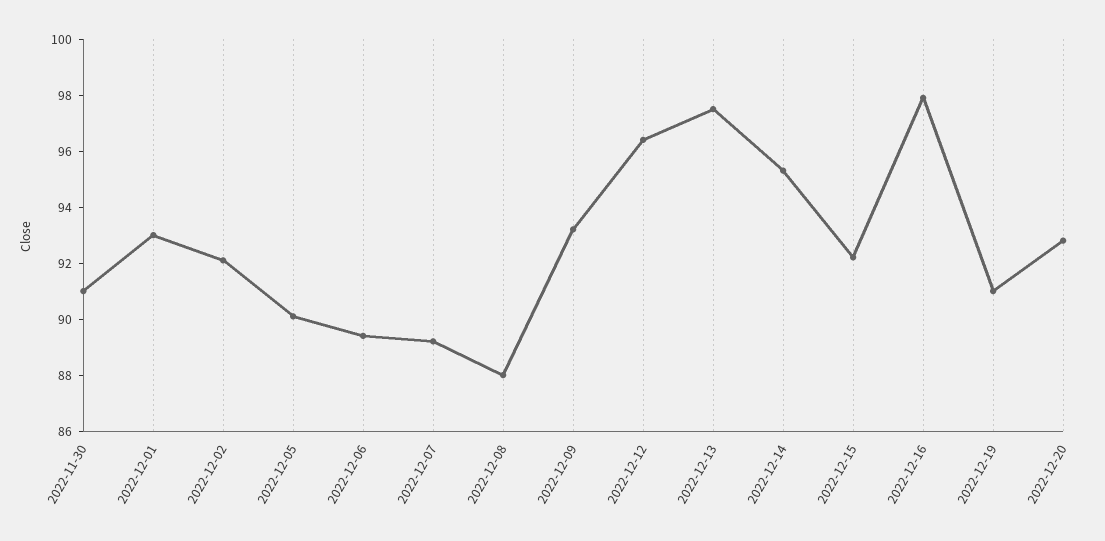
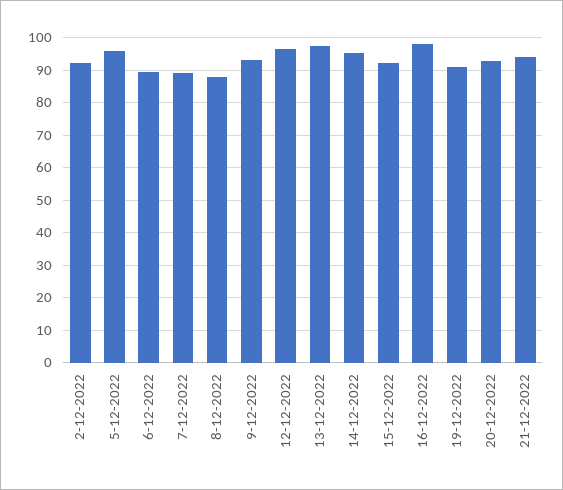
2022-11-30: 91 -> none
2022-12-01: 93 -> none
2022-12-05: 90 -> 96
21-12-2022: none -> 94

